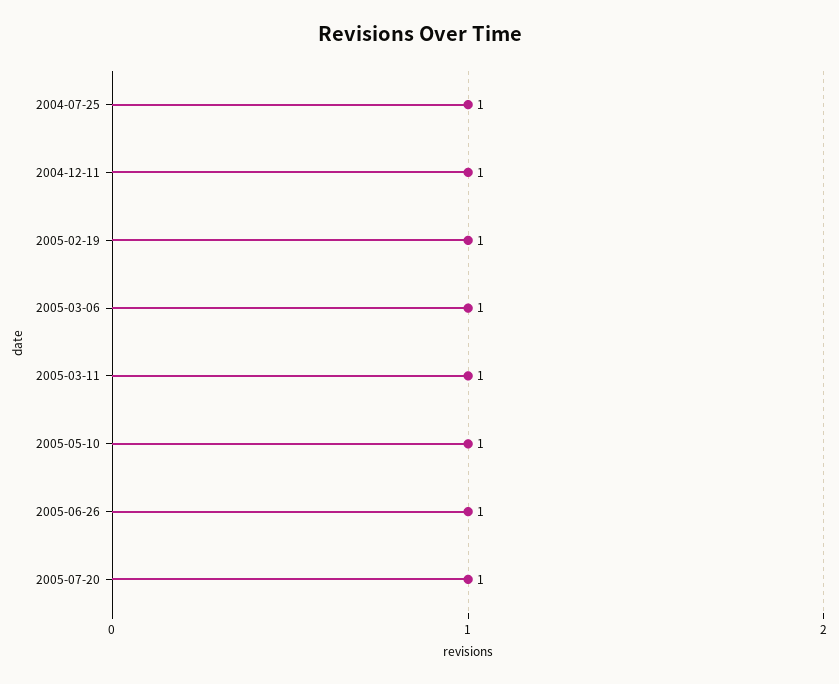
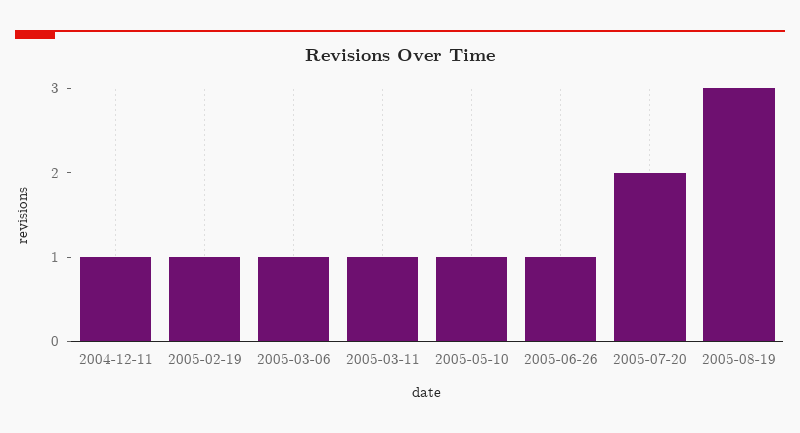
2004-07-25: 1 -> none
2005-07-20: 1 -> 2
2005-08-19: none -> 3

